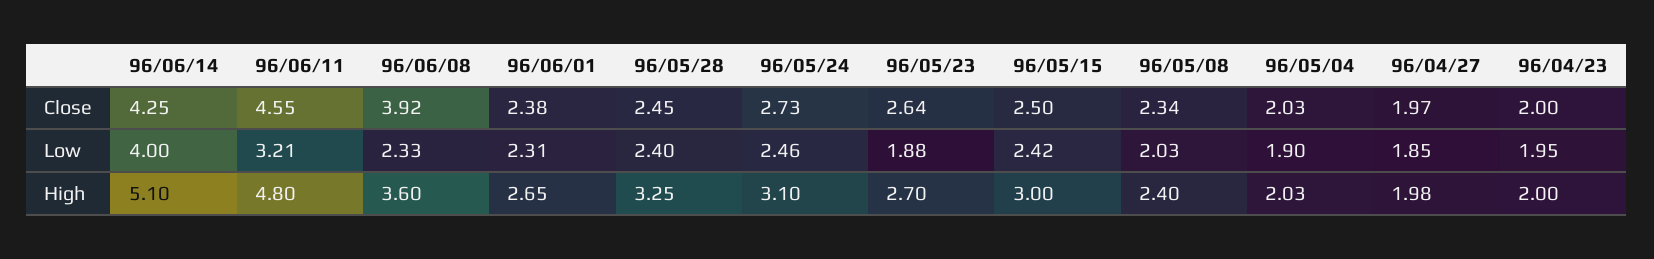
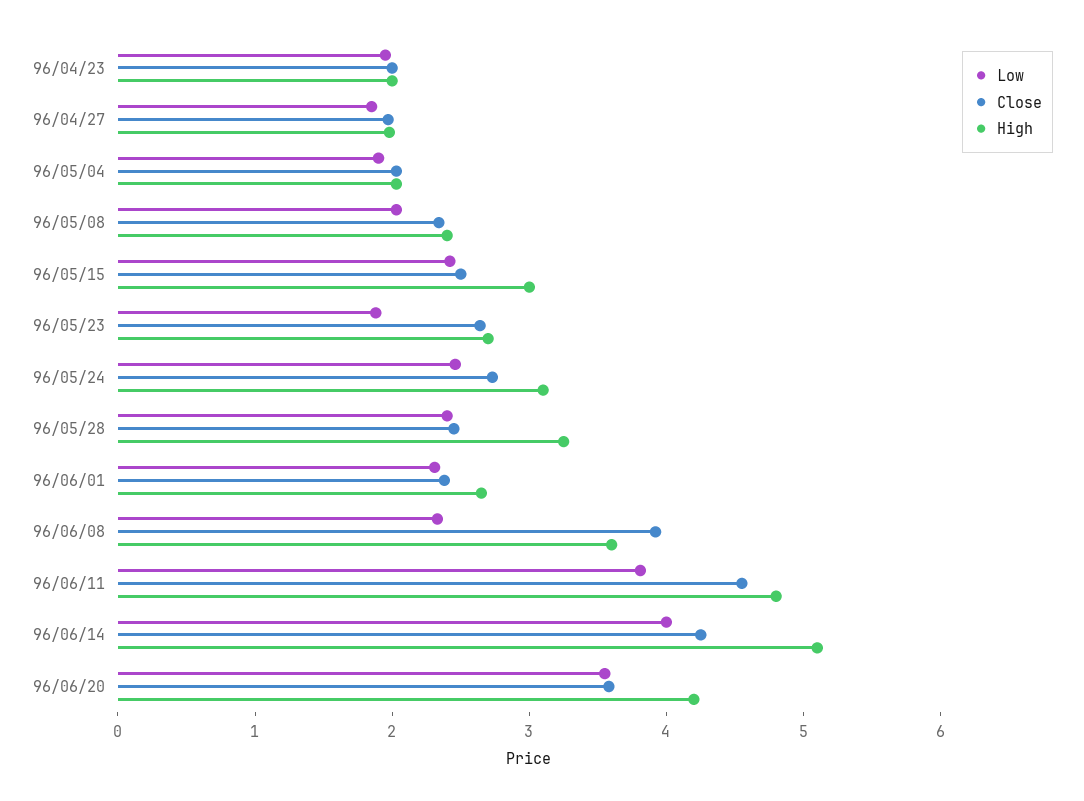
Low, 96/06/11: 3.21 -> 3.8
Low, 96/06/20: none -> 3.6
Close, 96/06/20: none -> 3.6
High, 96/06/20: none -> 4.2

